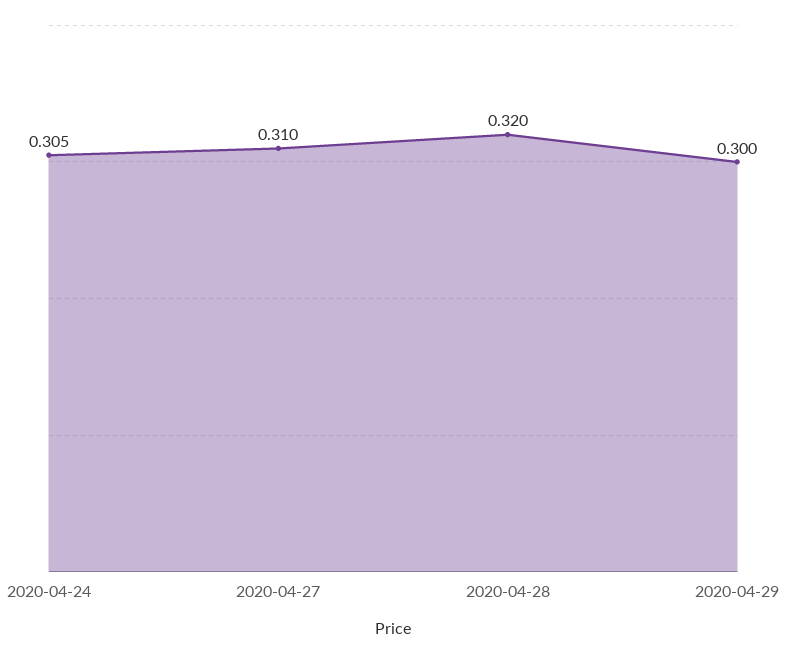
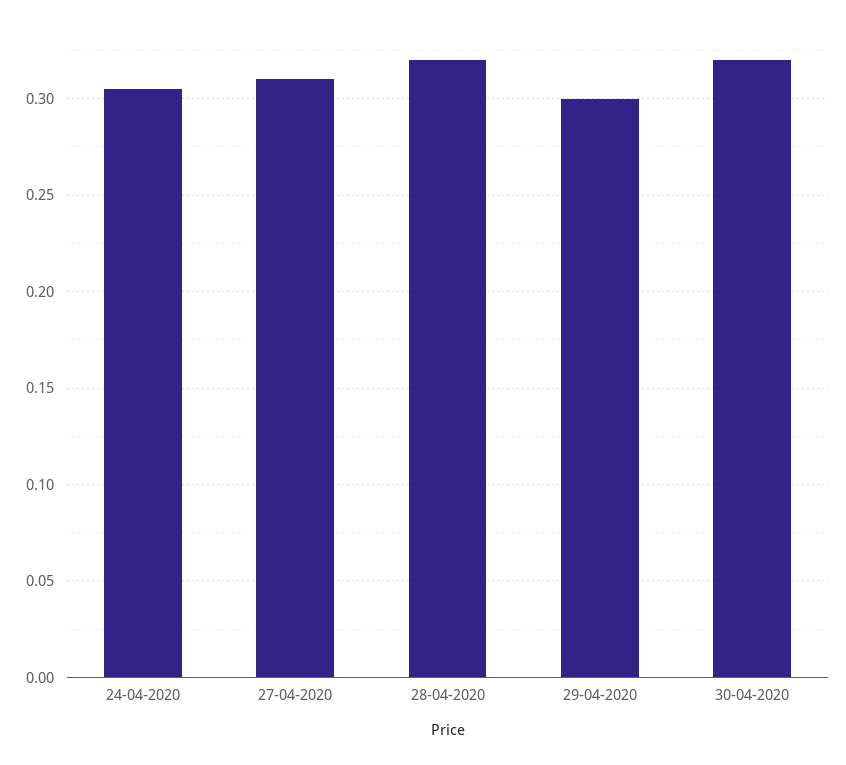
30-04-2020: none -> 0.32

